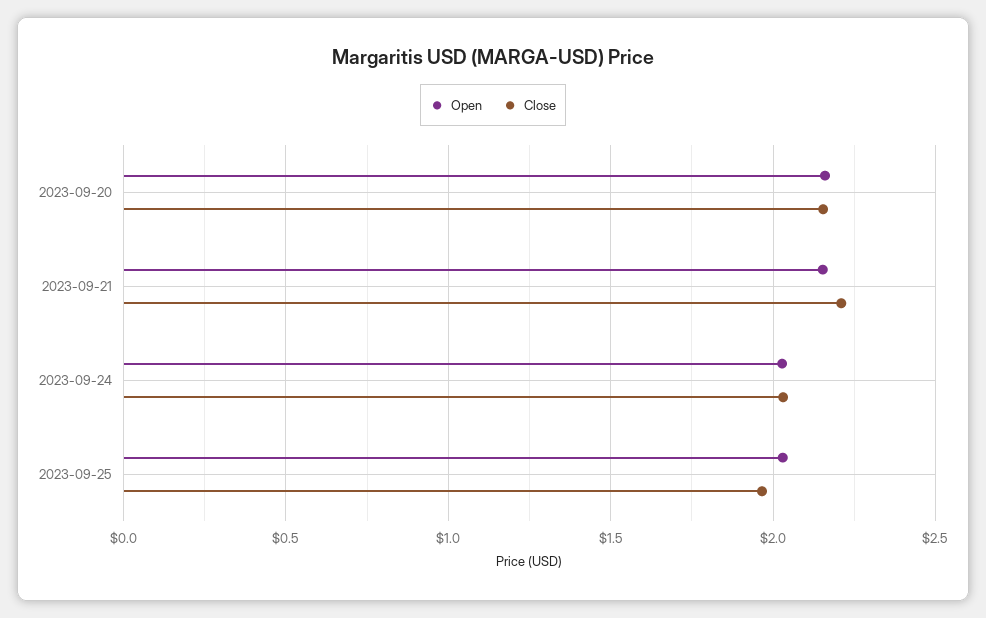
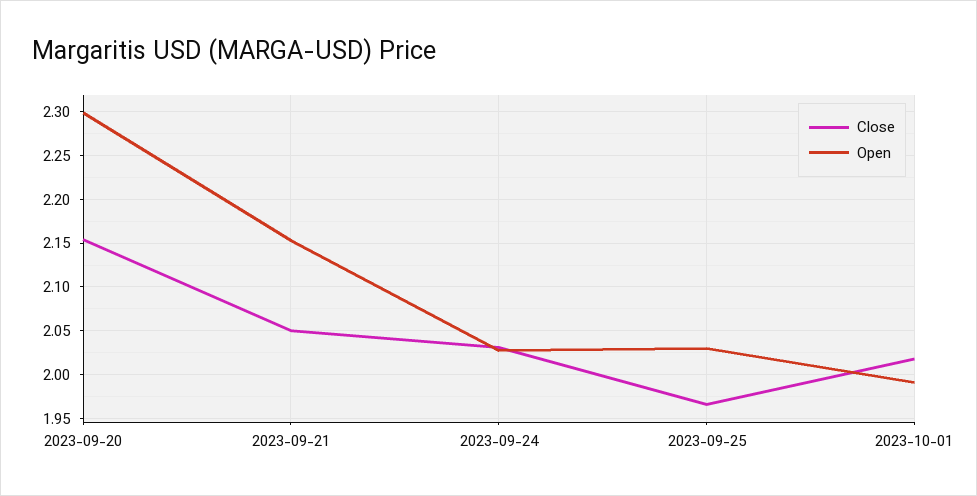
Open, 2023-09-20: 2.15 -> 2.3
Close, 2023-09-21: 2.2 -> 2.05
Close, 2023-10-01: none -> 2.02
Open, 2023-10-01: none -> 1.99

